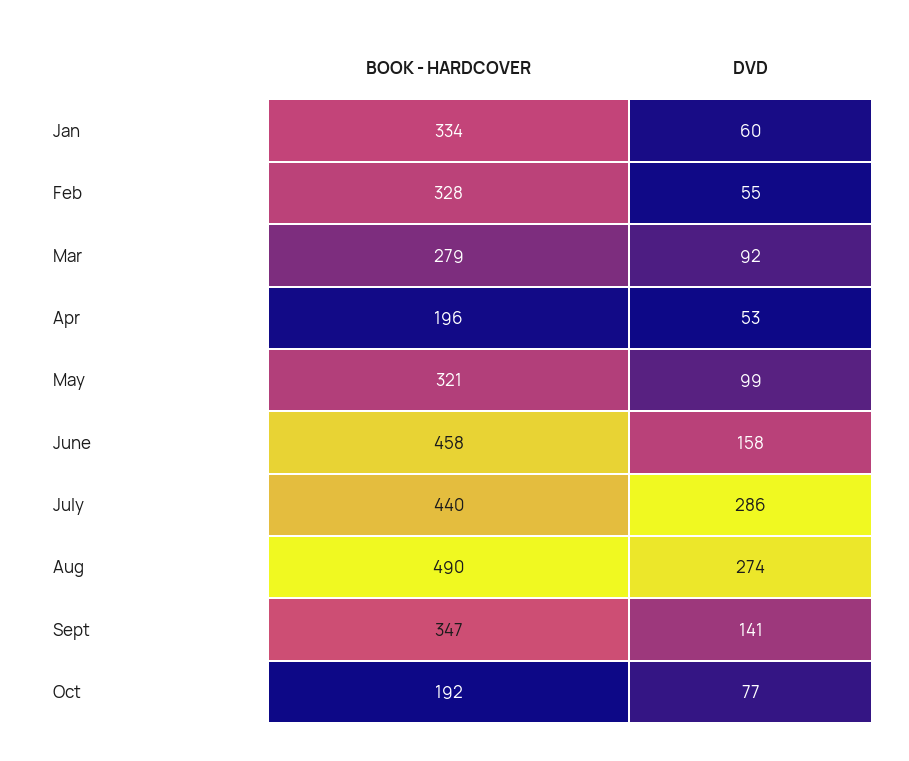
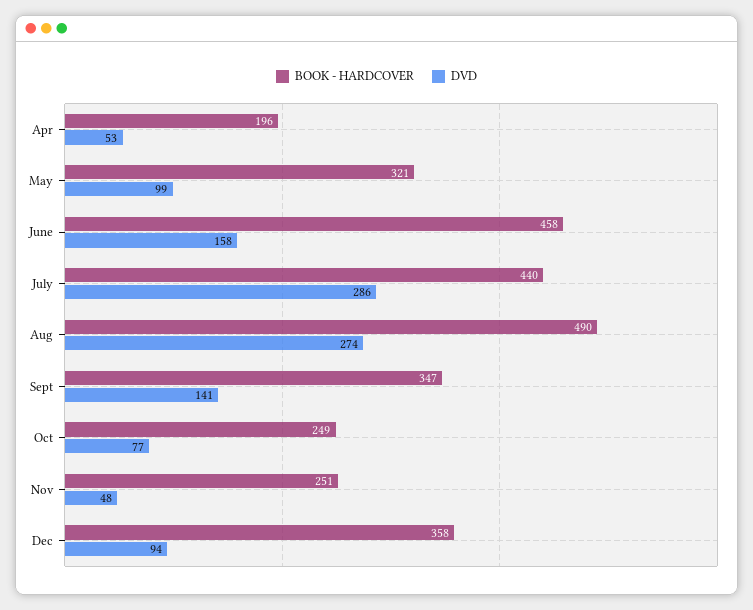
BOOK - HARDCOVER, Jan: 334 -> none
DVD, Jan: 60 -> none
BOOK - HARDCOVER, Feb: 328 -> none
DVD, Feb: 55 -> none
BOOK - HARDCOVER, Mar: 279 -> none
DVD, Mar: 92 -> none
BOOK - HARDCOVER, Oct: 192 -> 249
BOOK - HARDCOVER, Nov: none -> 251
DVD, Nov: none -> 48
BOOK - HARDCOVER, Dec: none -> 358
DVD, Dec: none -> 94

